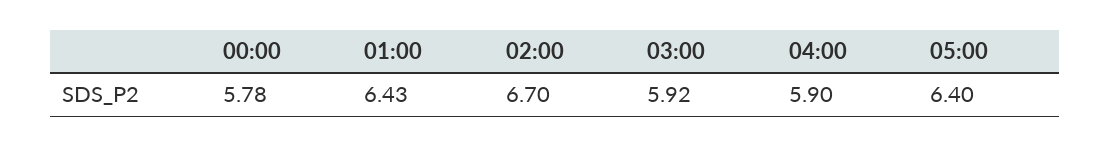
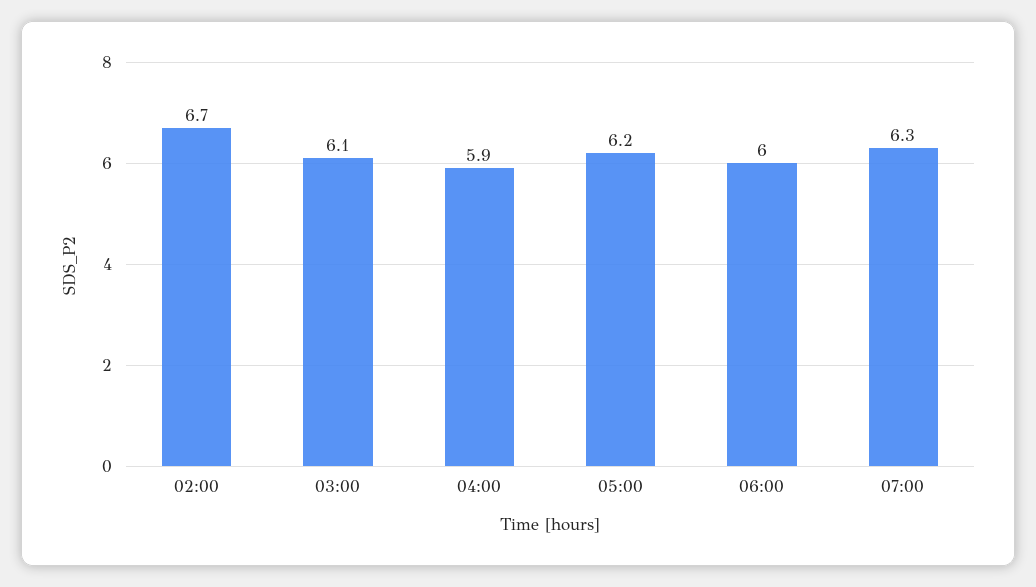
00:00: 5.78 -> none
01:00: 6.43 -> none
03:00: 5.92 -> 6.1
05:00: 6.4 -> 6.2
06:00: none -> 6
07:00: none -> 6.3

